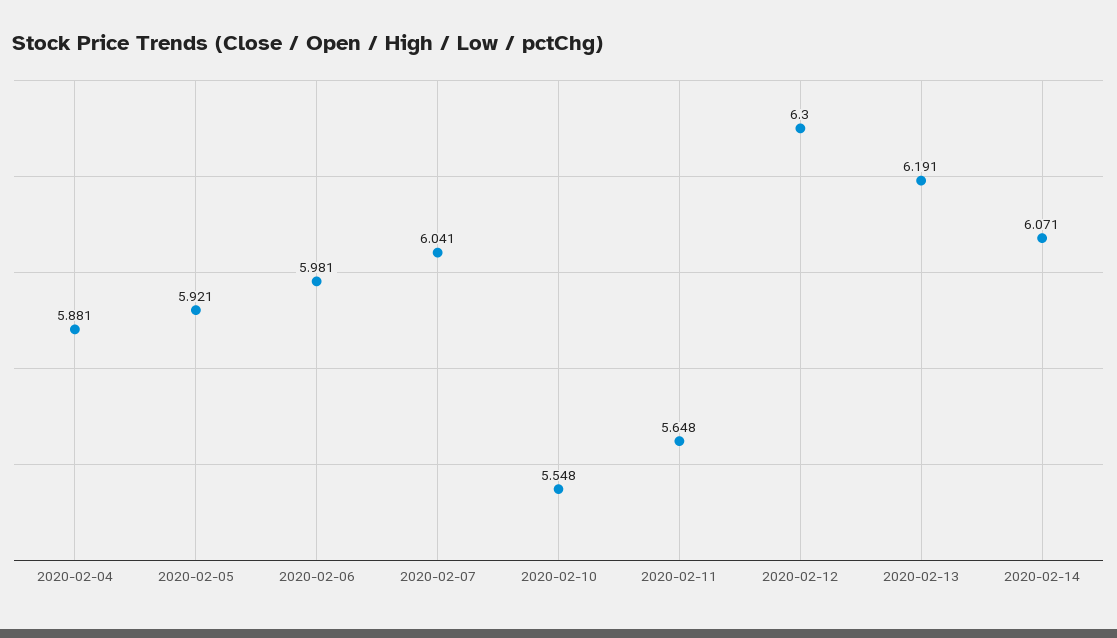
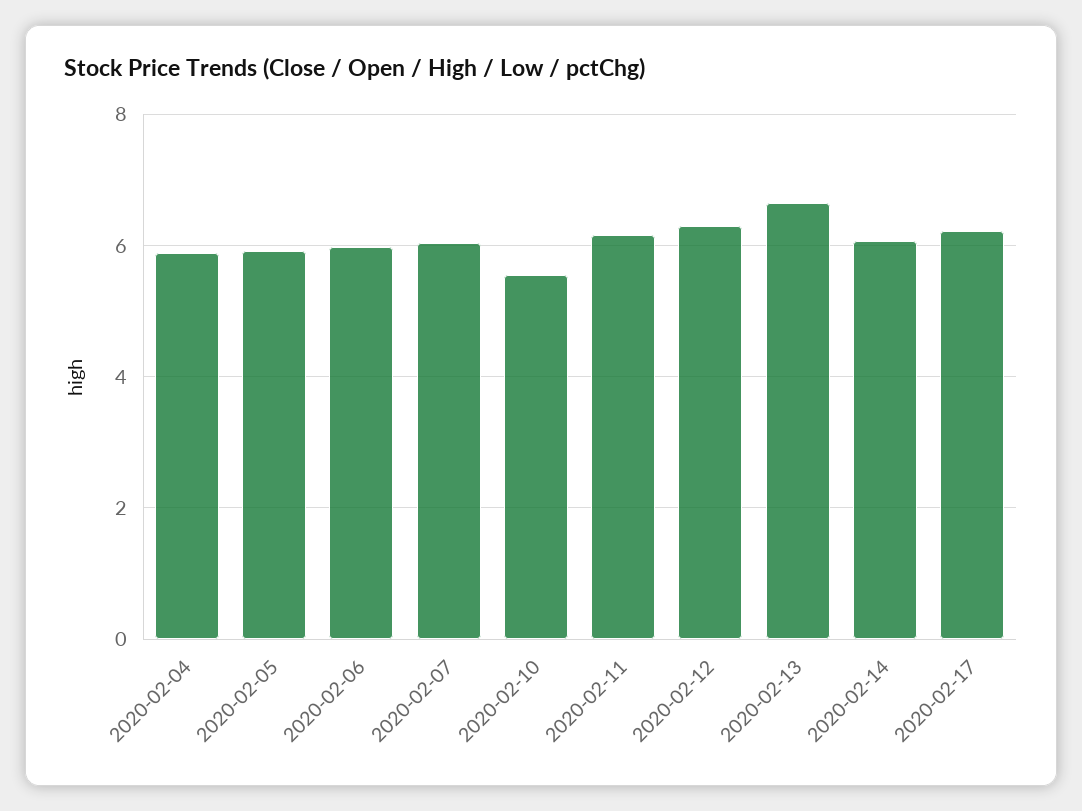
2020-02-11: 5.648 -> 6.2
2020-02-13: 6.191 -> 6.6
2020-02-17: none -> 6.2

